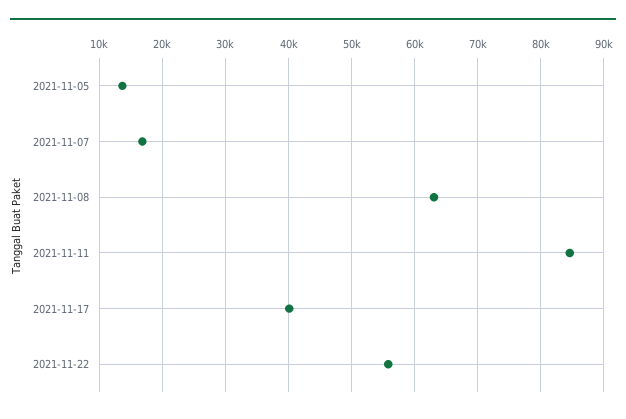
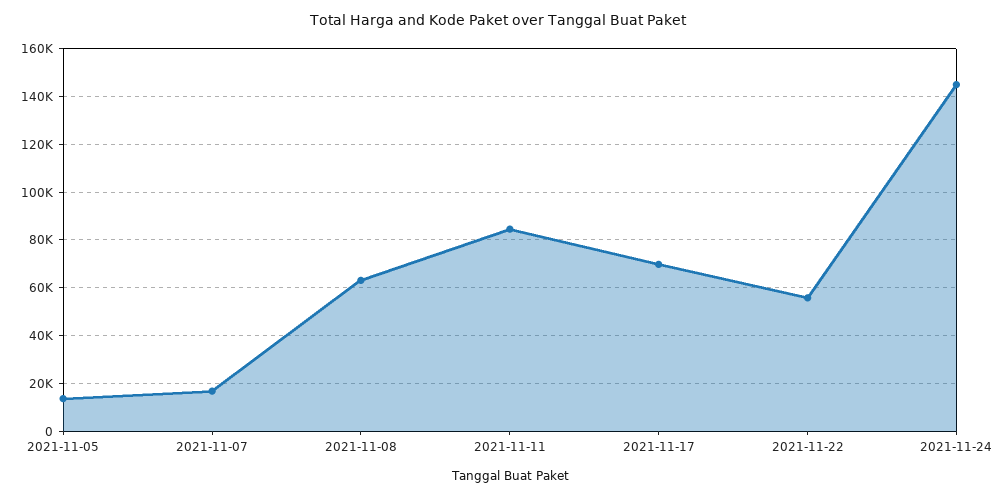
2021-11-17: 40000 -> 70000
2021-11-24: none -> 145000

